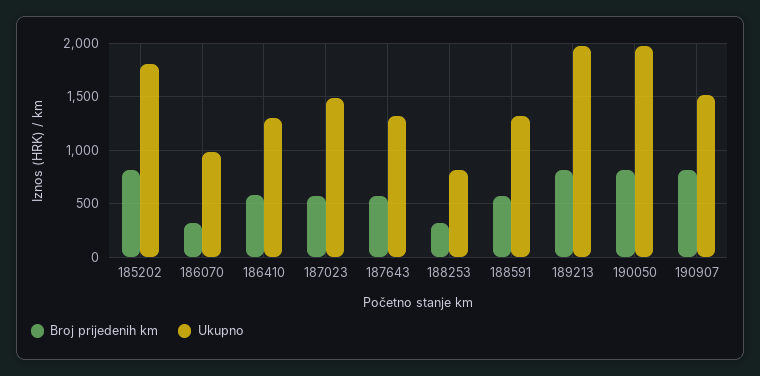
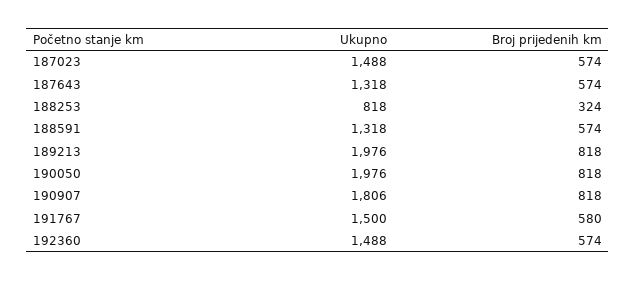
Broj prijedenih km, 185202: 800 -> none
Ukupno, 185202: 1800 -> none
Broj prijedenih km, 186070: 300 -> none
Ukupno, 186070: 1000 -> none
Broj prijedenih km, 186410: 600 -> none
Ukupno, 186410: 1300 -> none
Ukupno, 190907: 1500 -> 1806
Ukupno, 191767: none -> 1500
Broj prijedenih km, 191767: none -> 580
Ukupno, 192360: none -> 1488
Broj prijedenih km, 192360: none -> 574

